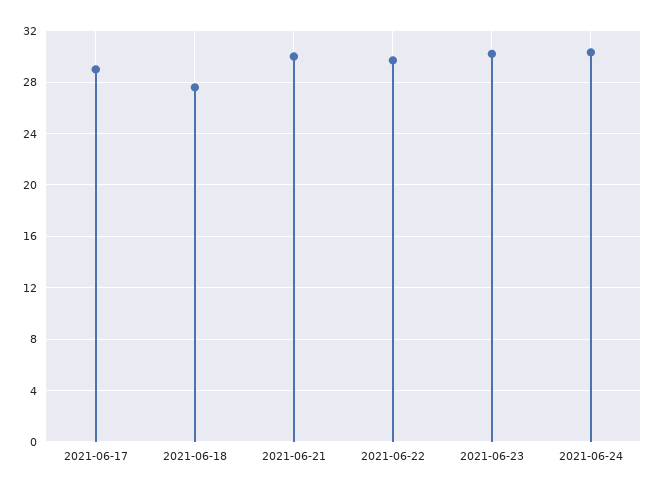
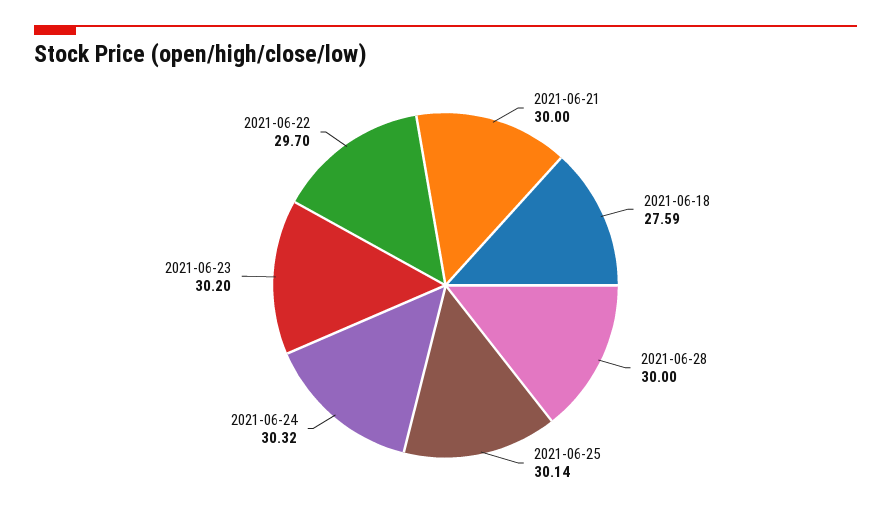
2021-06-17: 29 -> none
2021-06-28: none -> 30
2021-06-25: none -> 30.14

